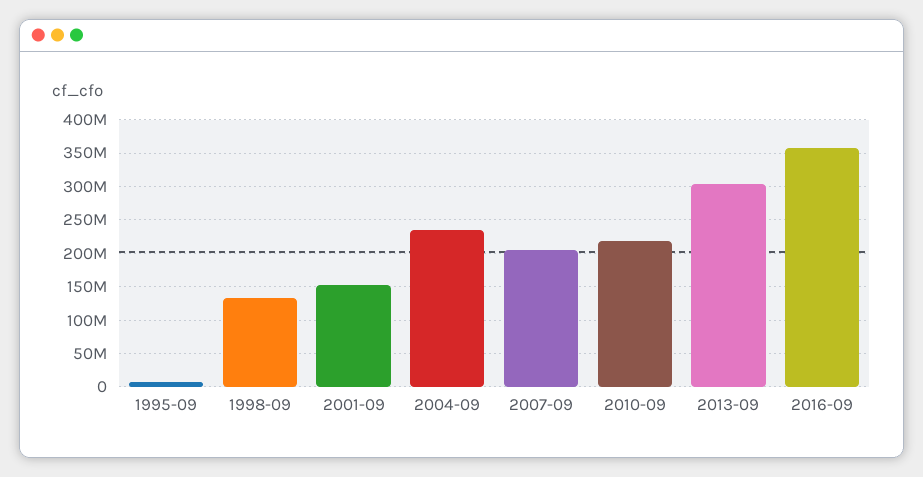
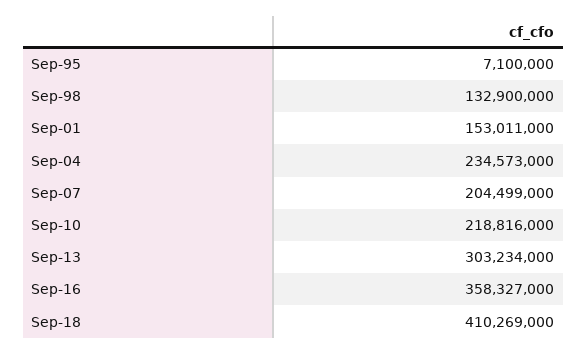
Sep-18: none -> 410269000

